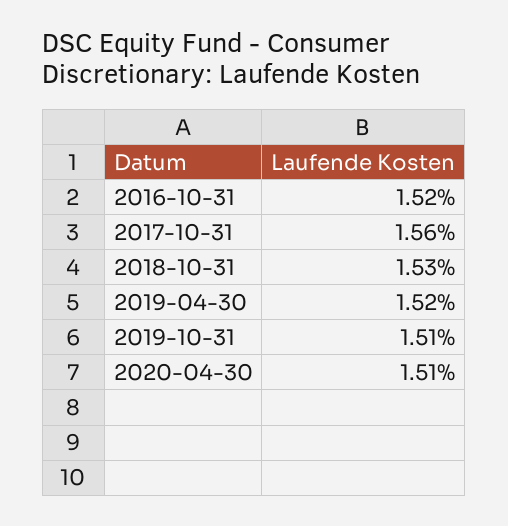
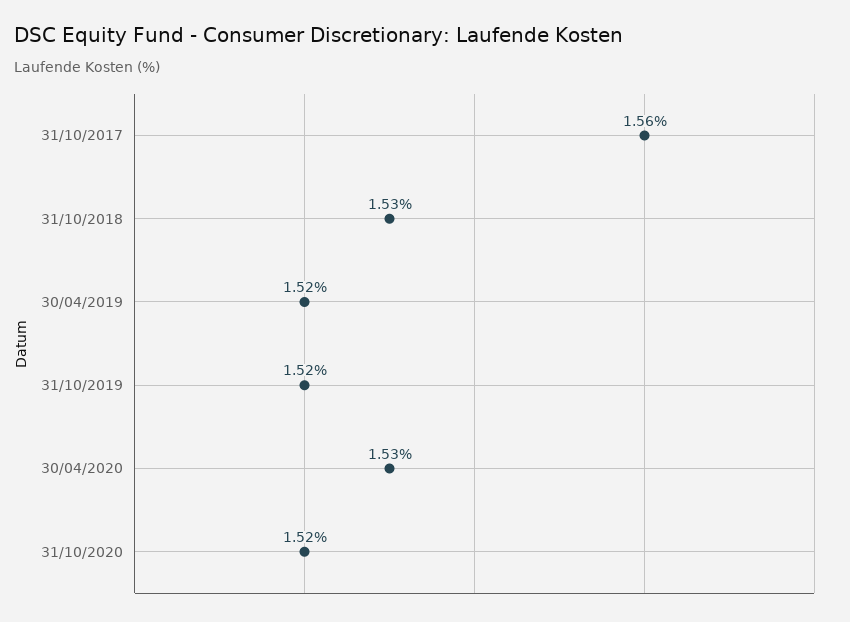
2016-10-31: 1.52 -> none
2019-10-31: 1.51 -> 1.52
2020-04-30: 1.51 -> 1.53
31/10/2020: none -> 1.52

